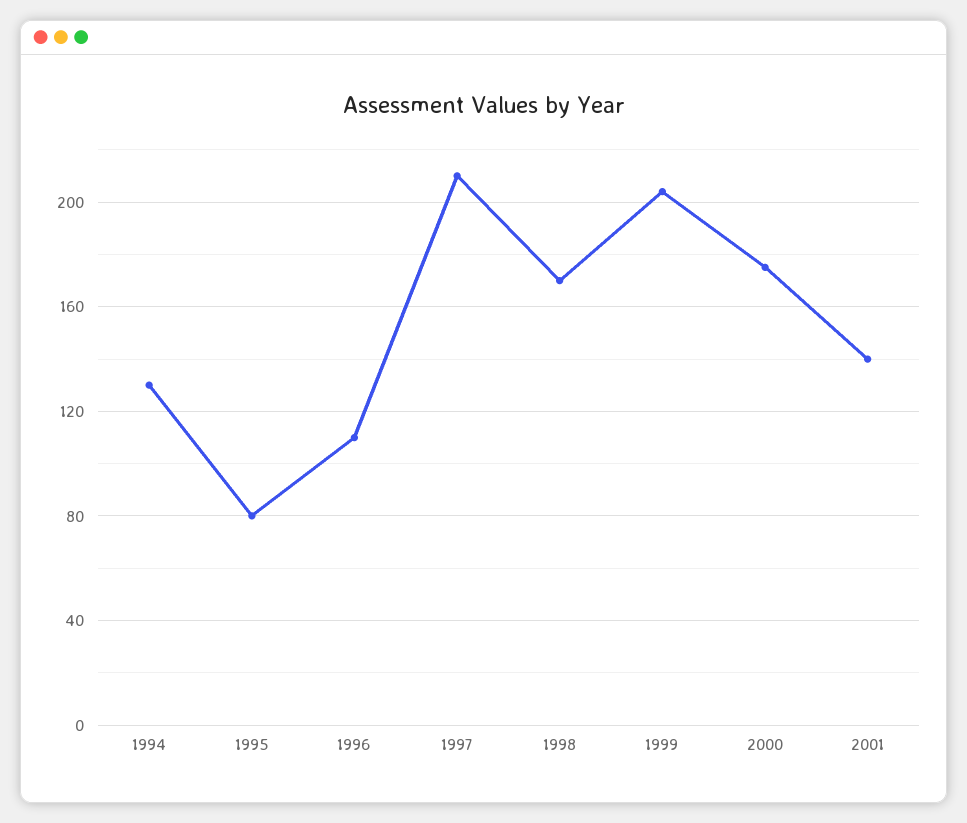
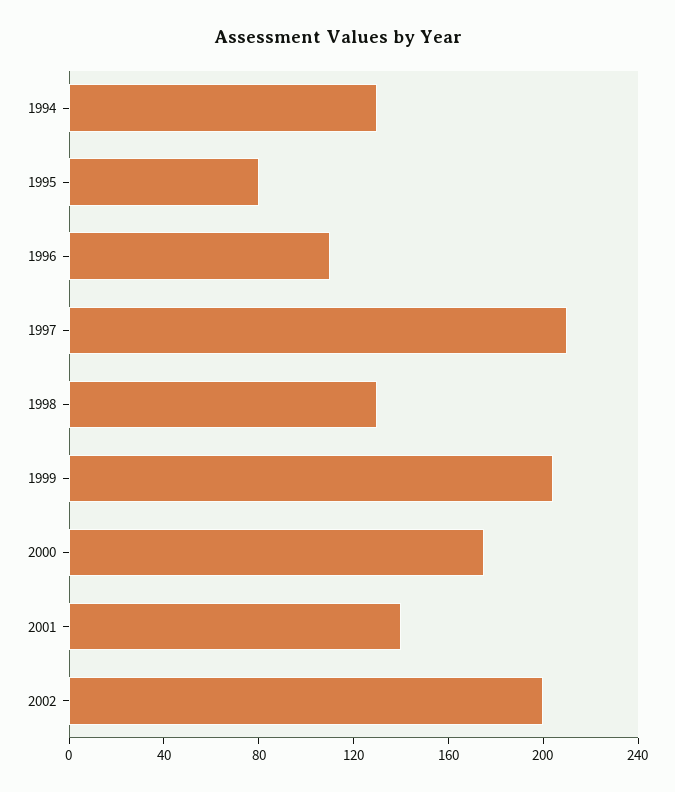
1998: 170 -> 130
2002: none -> 200

